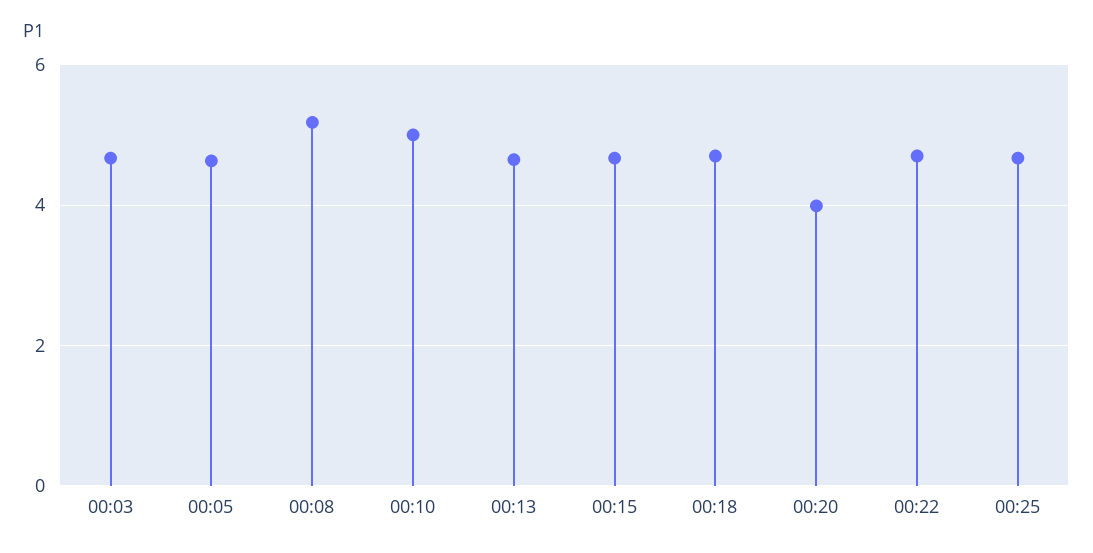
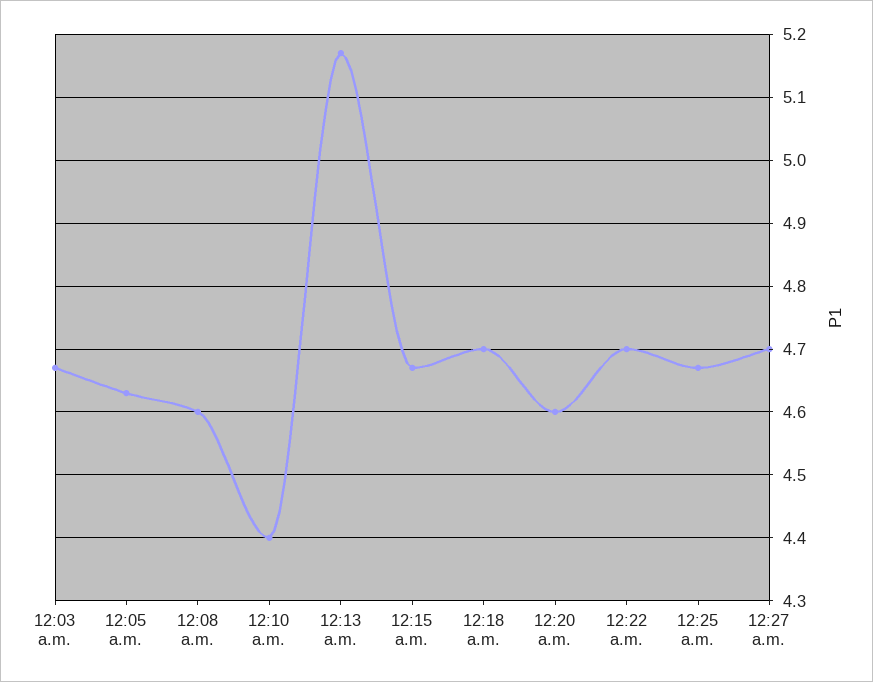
00:08: 5.2 -> 4.6
00:10: 5 -> 4.4
00:13: 4.6 -> 5.17
00:20: 4 -> 4.6
12:27 a.m.: none -> 4.7

